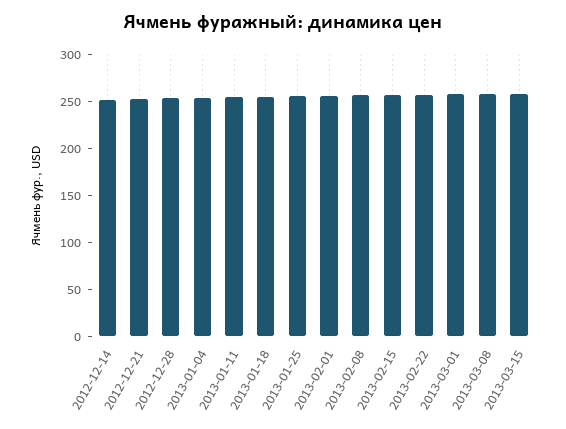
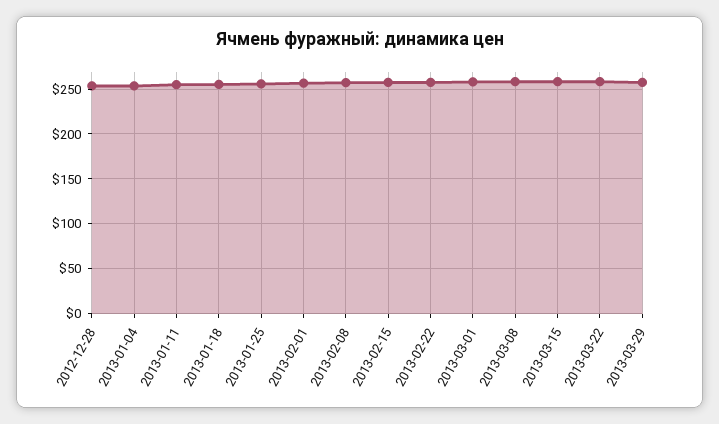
2012-12-14: 250 -> none
2012-12-21: 250 -> none
2013-03-22: none -> 260
2013-03-29: none -> 260

